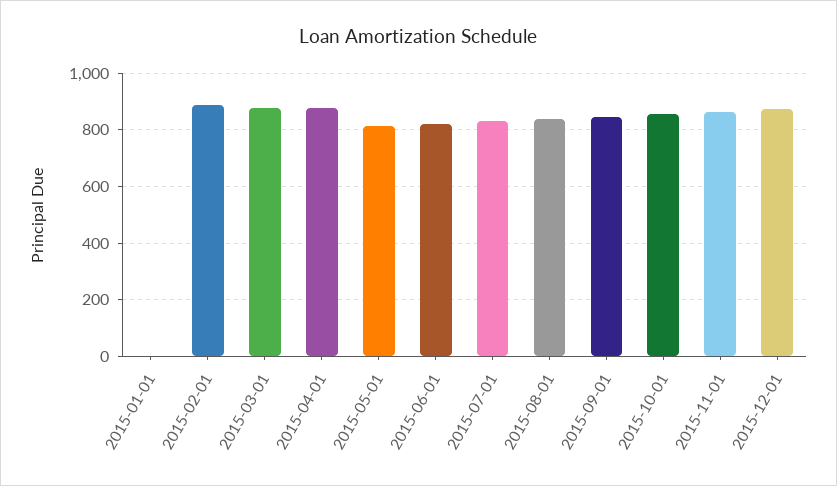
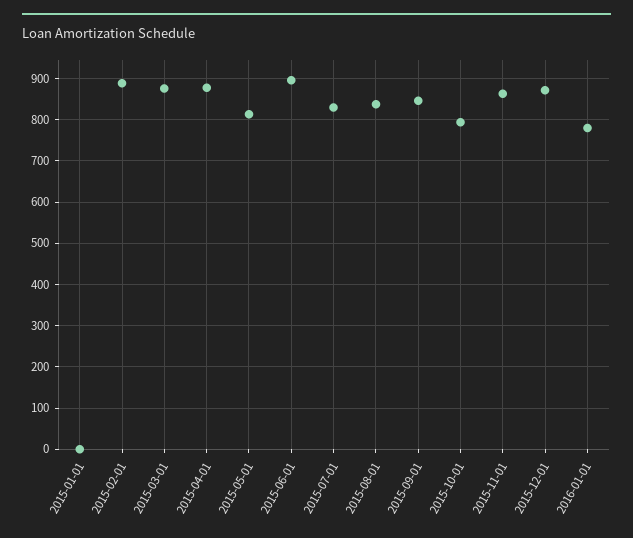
2015-06-01: 825 -> 900
2015-10-01: 850 -> 800
2016-01-01: none -> 780

